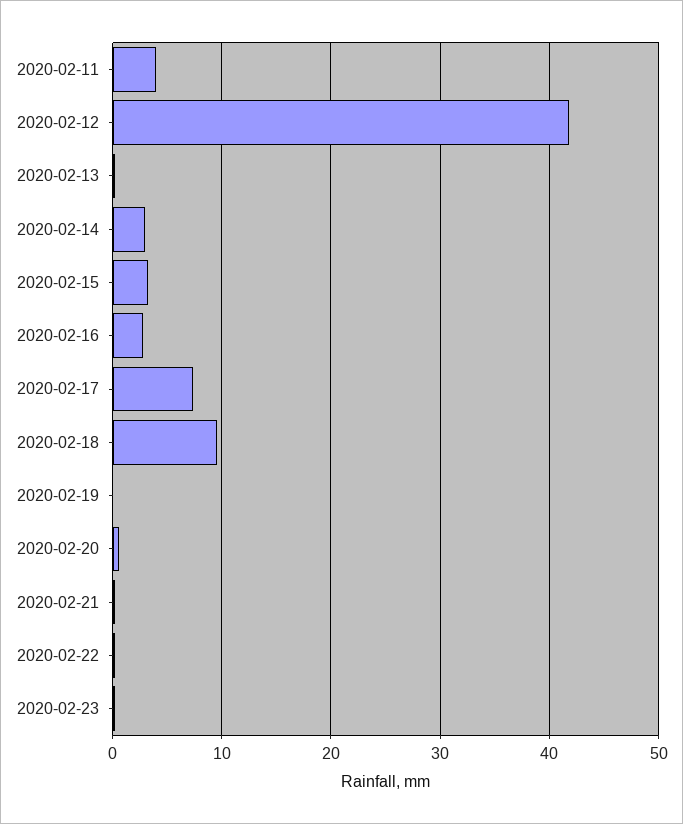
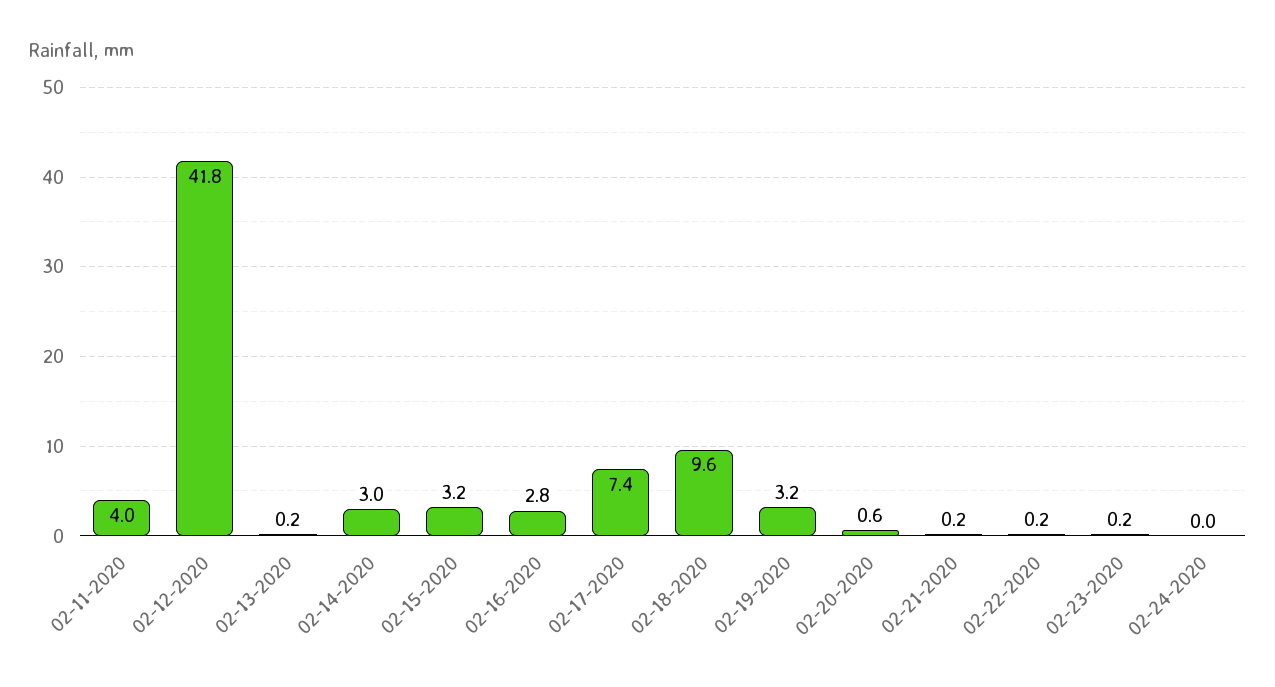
2020-02-19: 0 -> 3.2
02-24-2020: none -> 0

